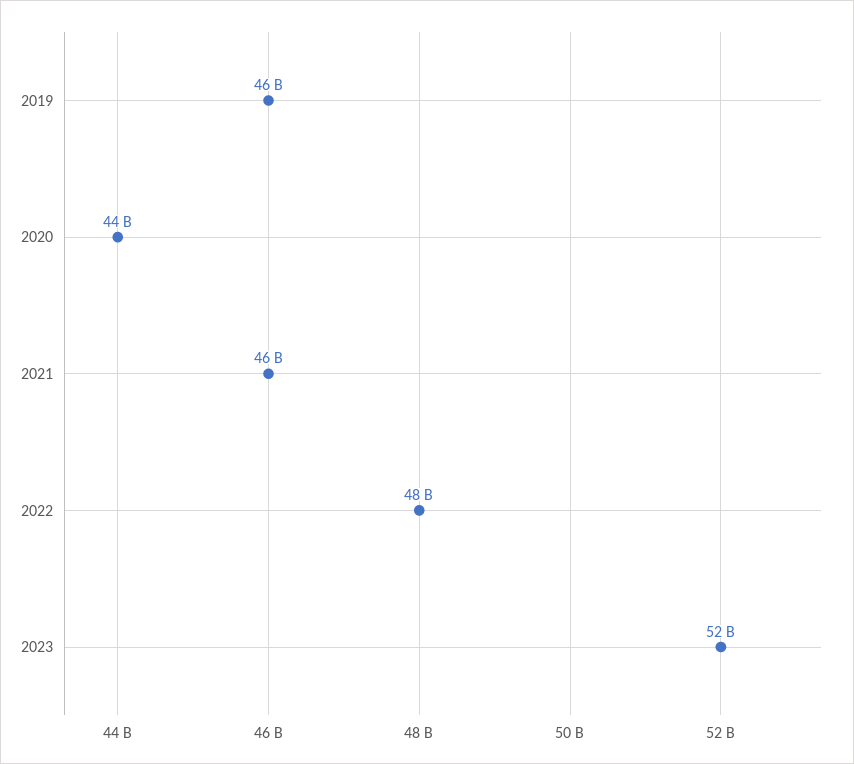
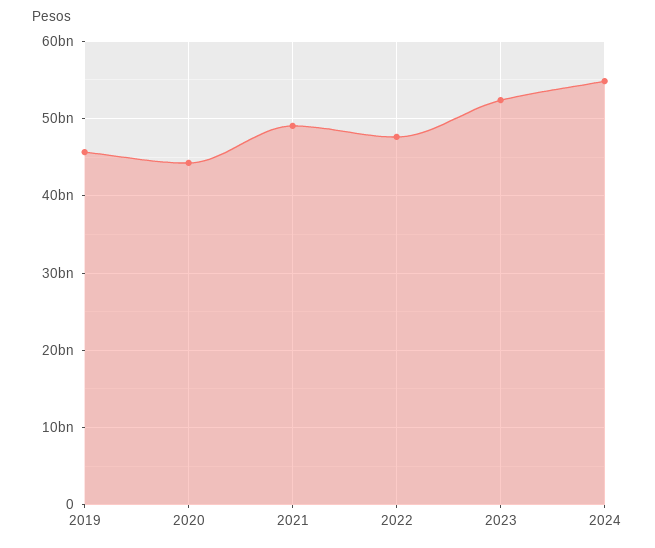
2021: 46000000000 -> 49000000000
2024: none -> 55000000000

